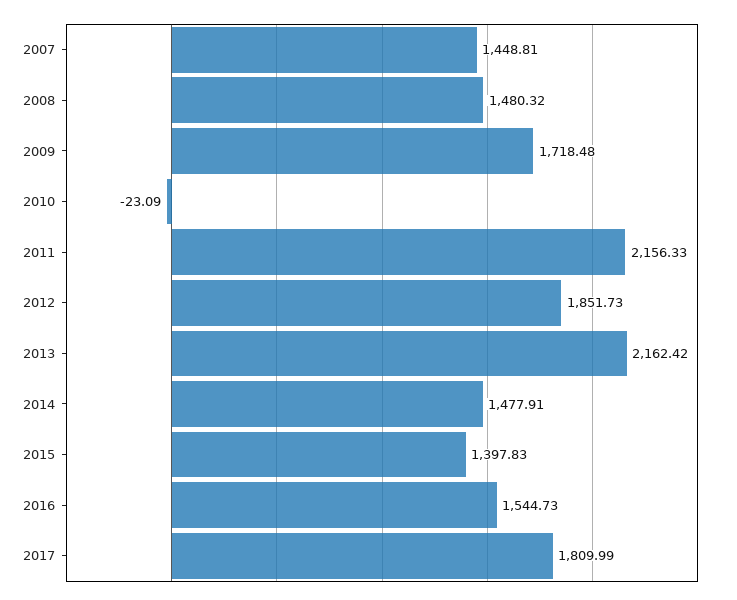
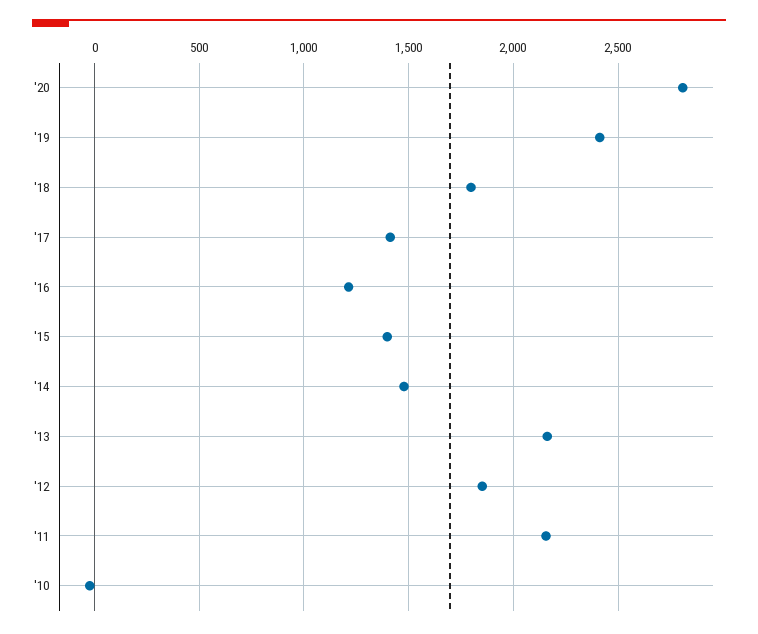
2007: 1448.81 -> none
2008: 1480.32 -> none
2009: 1718.48 -> none
2016: 1544.73 -> 1200
2017: 1809.99 -> 1400
'20: none -> 2800
'19: none -> 2400
'18: none -> 1800

